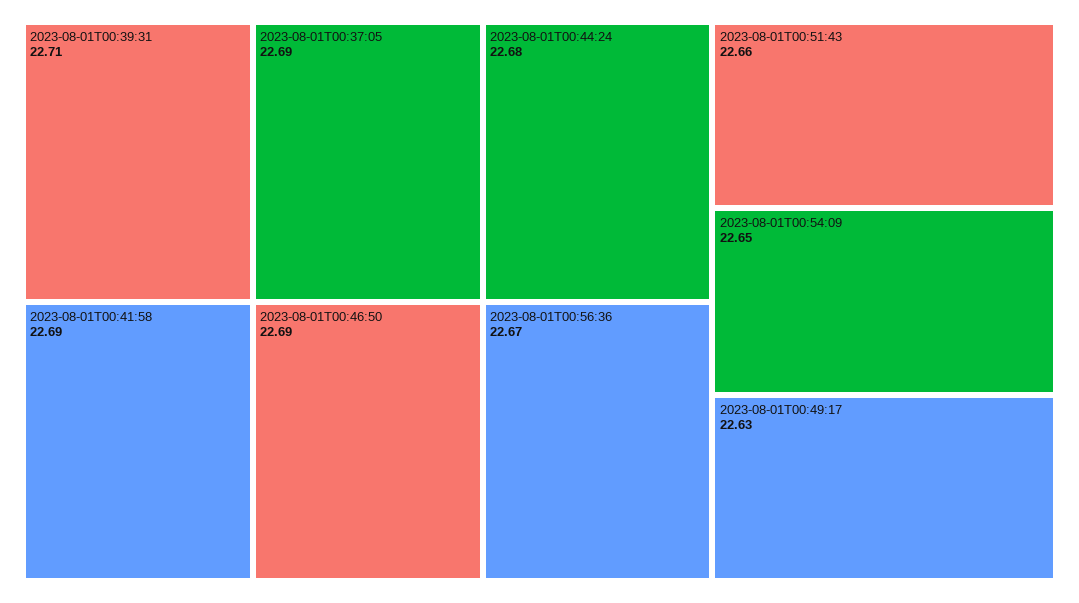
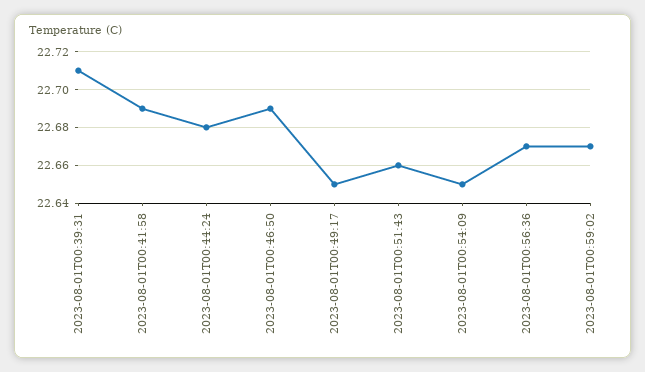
2023-08-01T00:37:05: 22.69 -> none
2023-08-01T00:49:17: 22.63 -> 22.65
2023-08-01T00:59:02: none -> 22.67

